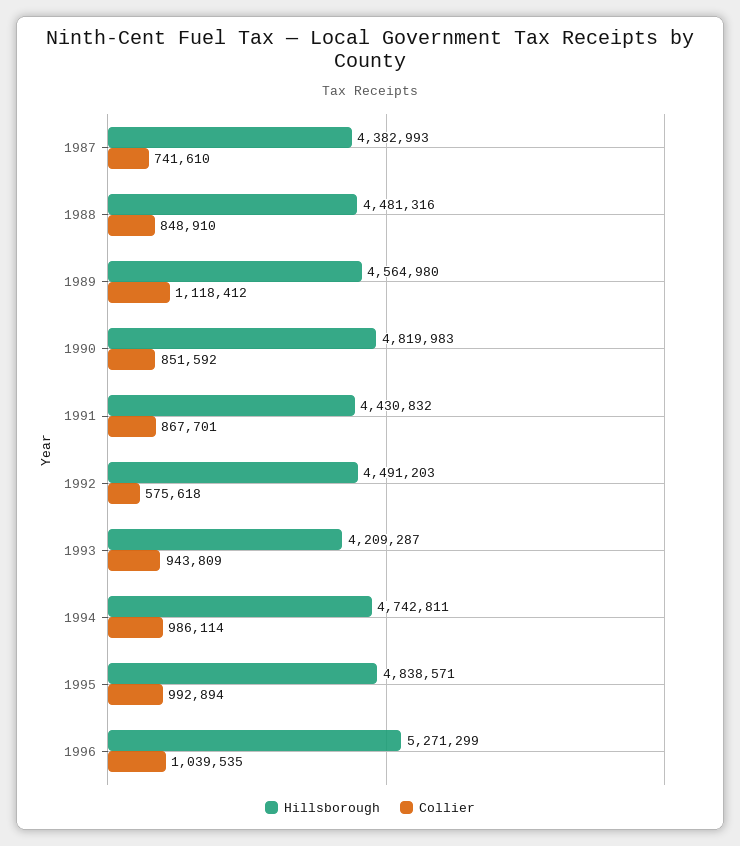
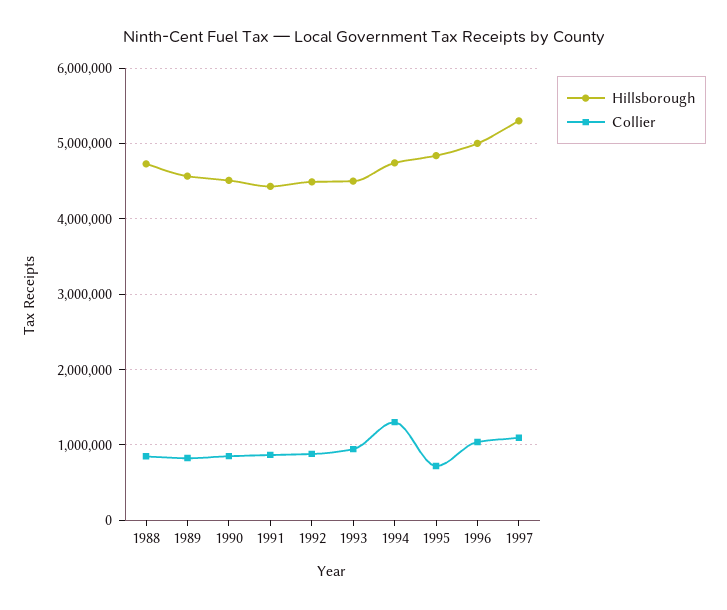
Hillsborough, 1987: 4382993 -> none
Collier, 1987: 741610 -> none
Hillsborough, 1988: 4481316 -> 4700000
Collier, 1989: 1118412 -> 800000
Hillsborough, 1990: 4819983 -> 4500000
Collier, 1992: 575618 -> 900000
Hillsborough, 1993: 4209287 -> 4500000
Collier, 1994: 986114 -> 1300000
Collier, 1995: 992894 -> 700000
Hillsborough, 1996: 5271299 -> 5000000
Hillsborough, 1997: none -> 5300000
Collier, 1997: none -> 1100000

